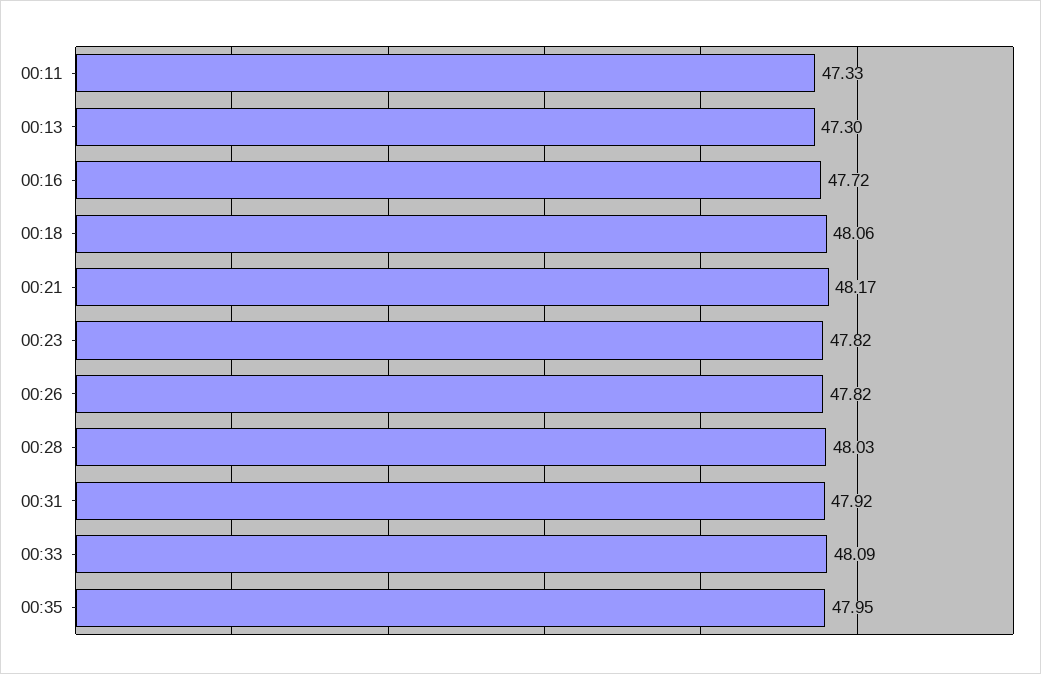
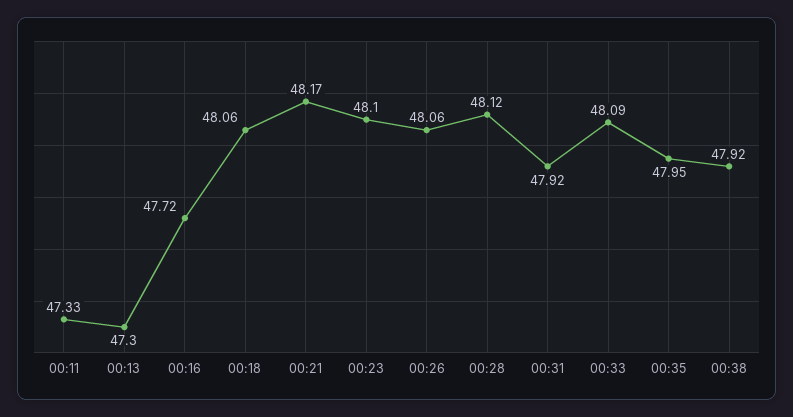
00:23: 47.82 -> 48.1
00:26: 47.82 -> 48.06
00:28: 48.03 -> 48.12
00:38: none -> 47.92

